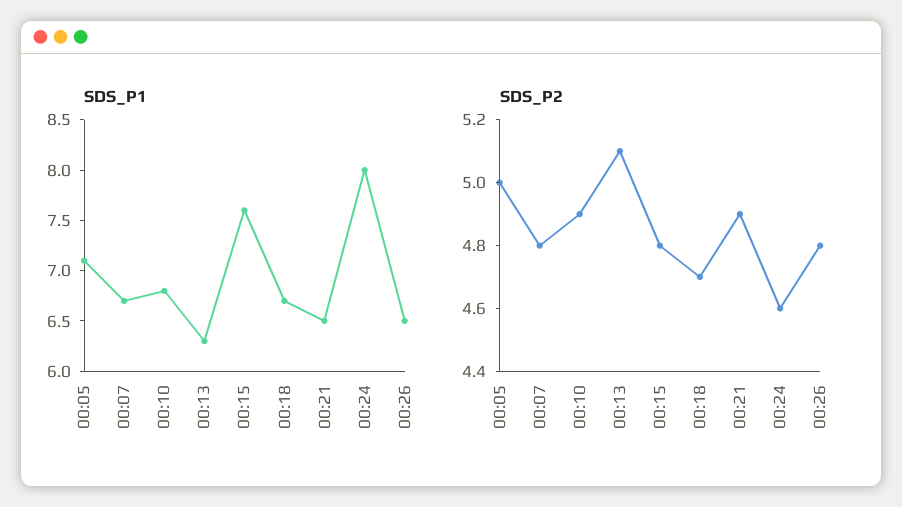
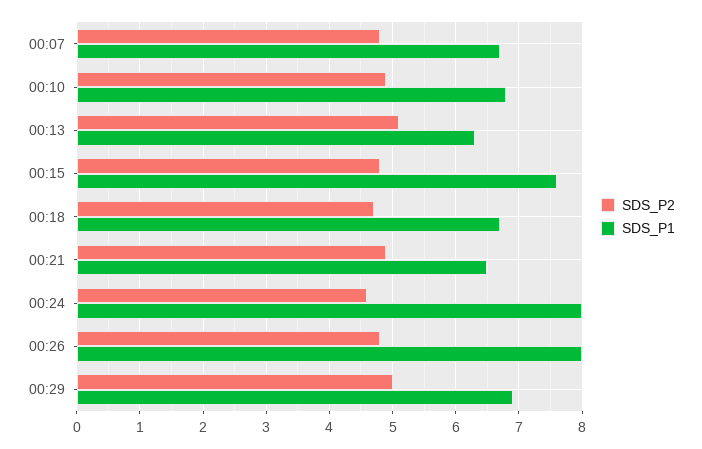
SDS_P1, 00:05: 7.1 -> none
SDS_P1, 00:26: 6.5 -> 8
SDS_P2, 00:05: 5 -> none
SDS_P2, 00:29: none -> 5
SDS_P1, 00:29: none -> 6.9

